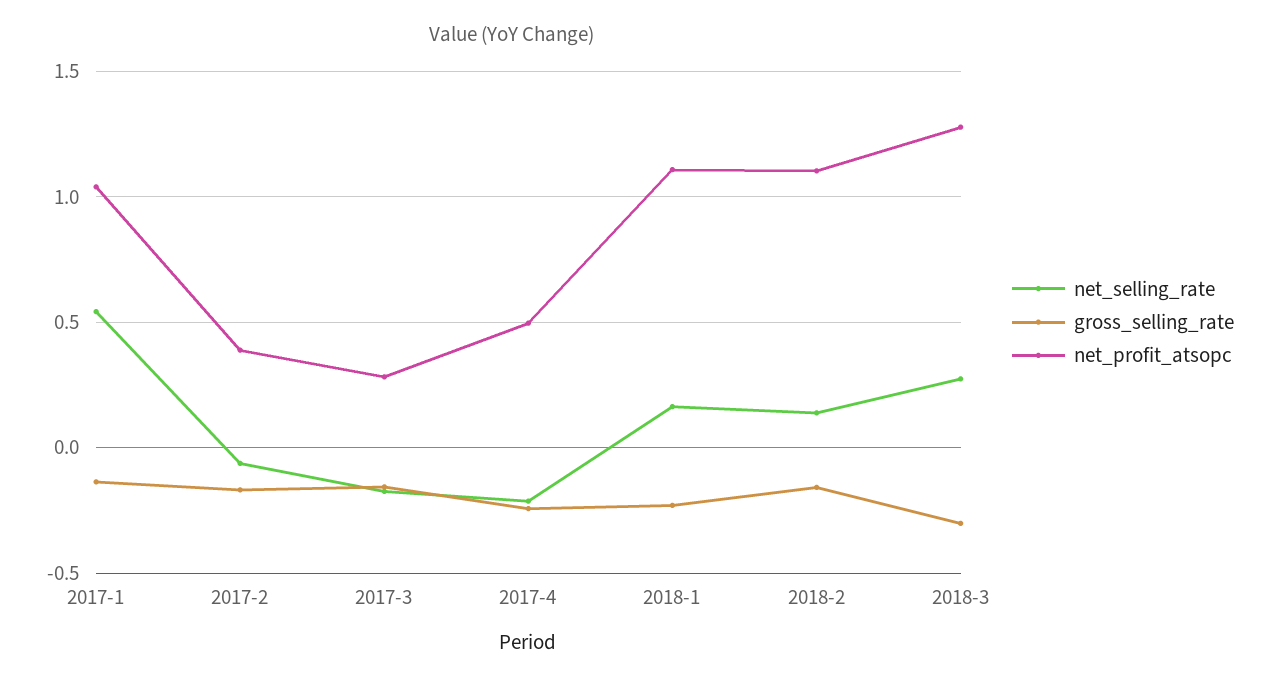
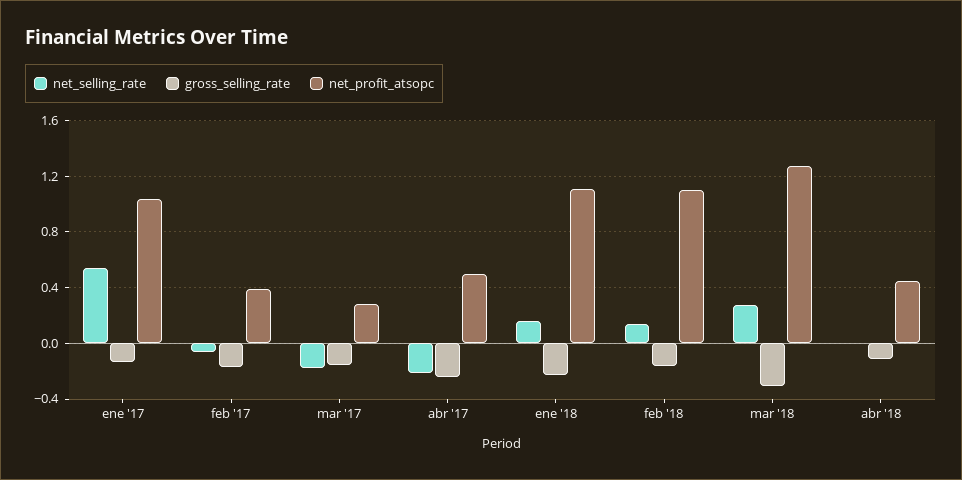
net_selling_rate, abr '18: none -> 0
gross_selling_rate, abr '18: none -> -0.1
net_profit_atsopc, abr '18: none -> 0.45

